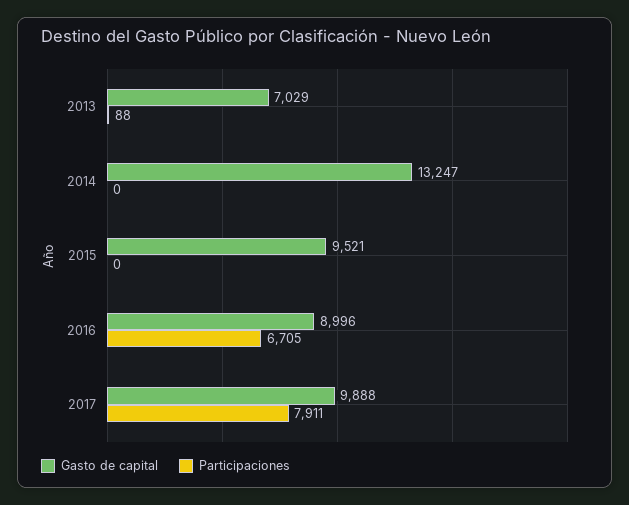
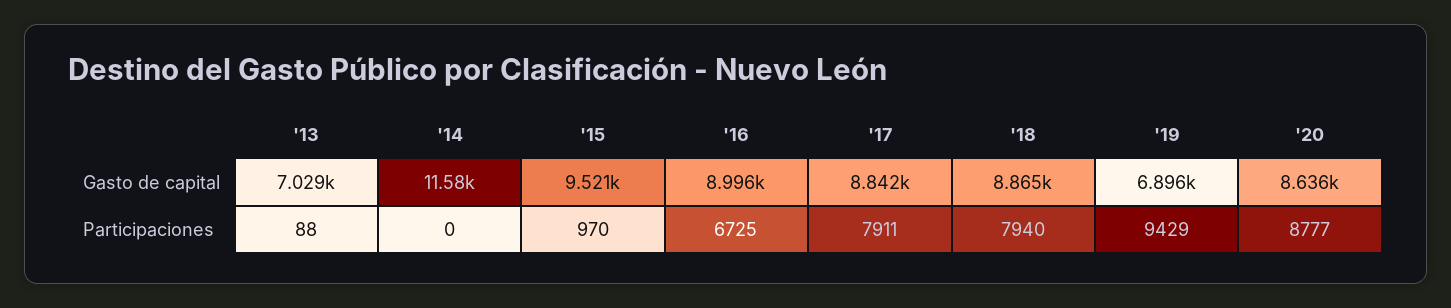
Gasto de capital, 2014: 13247 -> 11580
Participaciones, 2015: 0 -> 970
Participaciones, 2016: 6705 -> 6725
Gasto de capital, 2017: 9888 -> 8842
Gasto de capital, '18: none -> 8865
Gasto de capital, '19: none -> 6896
Gasto de capital, '20: none -> 8636
Participaciones, '18: none -> 7940
Participaciones, '19: none -> 9429
Participaciones, '20: none -> 8777

